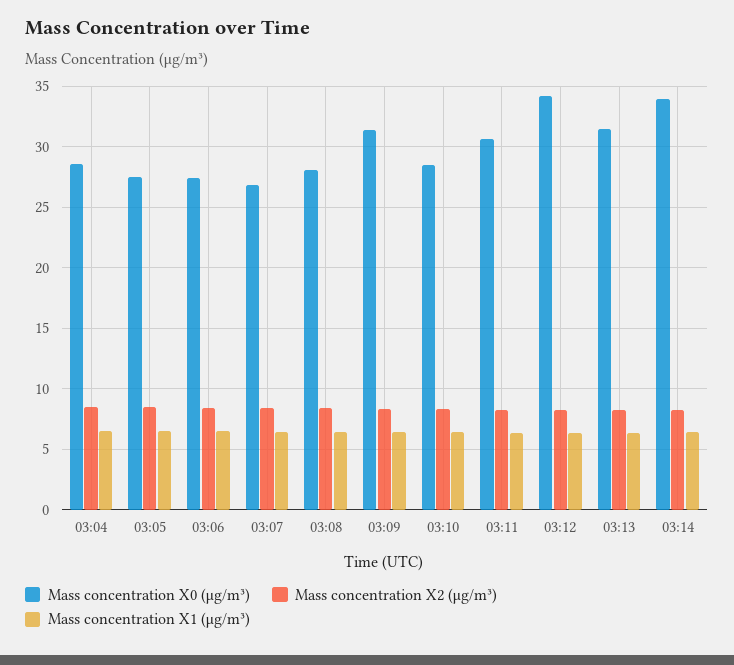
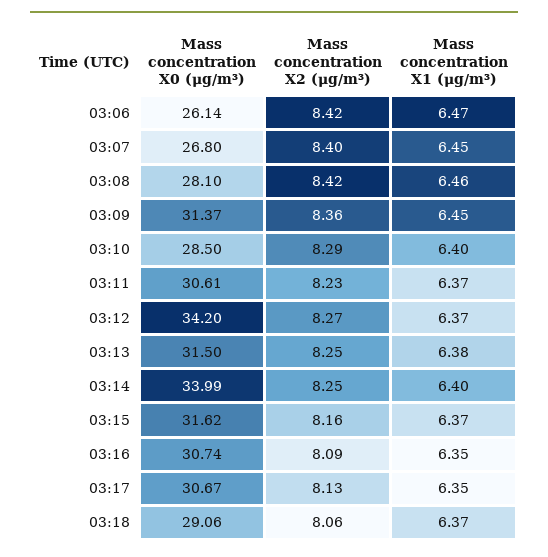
Mass concentration X0 (μg/m³), 03:04: 28.5 -> none
Mass concentration X2 (μg/m³), 03:04: 8.5 -> none
Mass concentration X1 (μg/m³), 03:04: 6.5 -> none
Mass concentration X0 (μg/m³), 03:05: 27.5 -> none
Mass concentration X2 (μg/m³), 03:05: 8.5 -> none
Mass concentration X1 (μg/m³), 03:05: 6.5 -> none
Mass concentration X0 (μg/m³), 03:06: 27.5 -> 26.14
Mass concentration X0 (μg/m³), 03:15: none -> 31.62
Mass concentration X2 (μg/m³), 03:15: none -> 8.16
Mass concentration X1 (μg/m³), 03:15: none -> 6.37
Mass concentration X0 (μg/m³), 03:16: none -> 30.74
Mass concentration X2 (μg/m³), 03:16: none -> 8.09
Mass concentration X1 (μg/m³), 03:16: none -> 6.35
Mass concentration X0 (μg/m³), 03:17: none -> 30.67
Mass concentration X2 (μg/m³), 03:17: none -> 8.13
Mass concentration X1 (μg/m³), 03:17: none -> 6.35
Mass concentration X0 (μg/m³), 03:18: none -> 29.06
Mass concentration X2 (μg/m³), 03:18: none -> 8.06
Mass concentration X1 (μg/m³), 03:18: none -> 6.37

